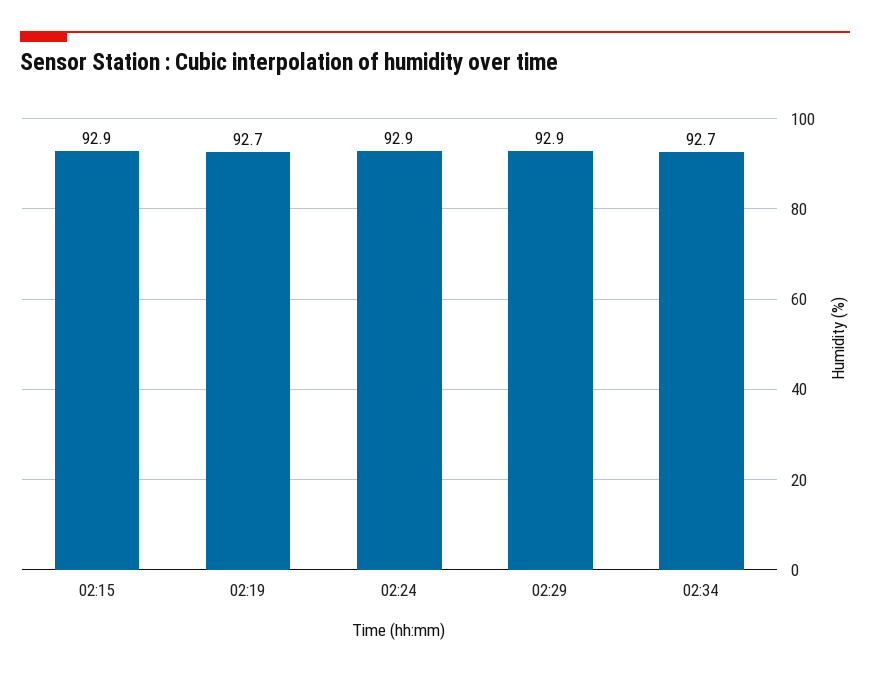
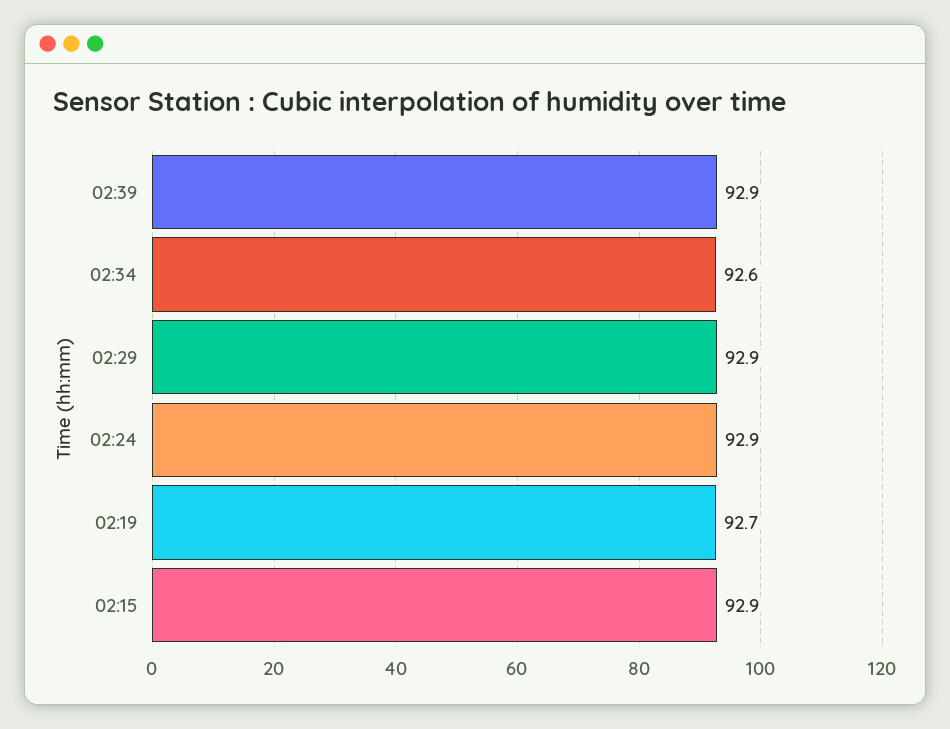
02:34: 92.7 -> 92.6
02:39: none -> 92.9

